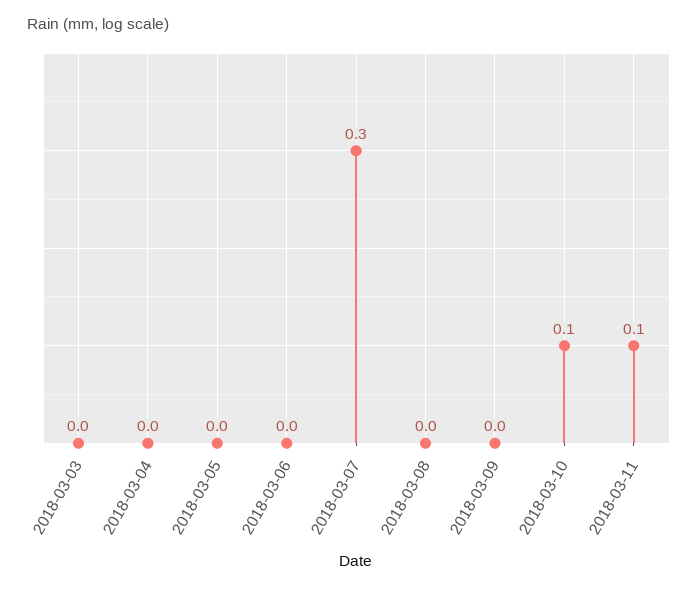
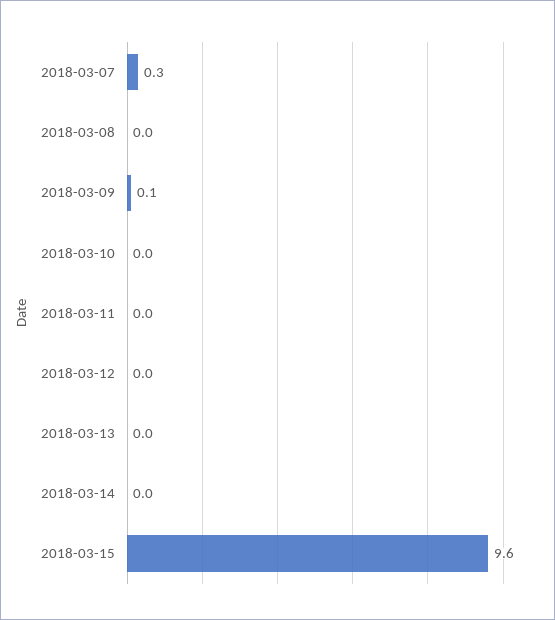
2018-03-03: 0 -> none
2018-03-04: 0 -> none
2018-03-05: 0 -> none
2018-03-06: 0 -> none
2018-03-09: 0 -> 0.1
2018-03-10: 0.1 -> 0
2018-03-11: 0.1 -> 0
2018-03-12: none -> 0
2018-03-13: none -> 0
2018-03-14: none -> 0
2018-03-15: none -> 9.6

